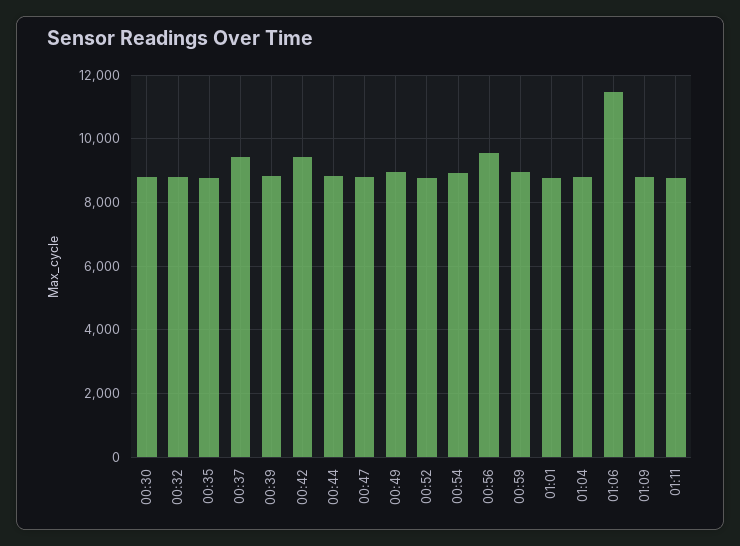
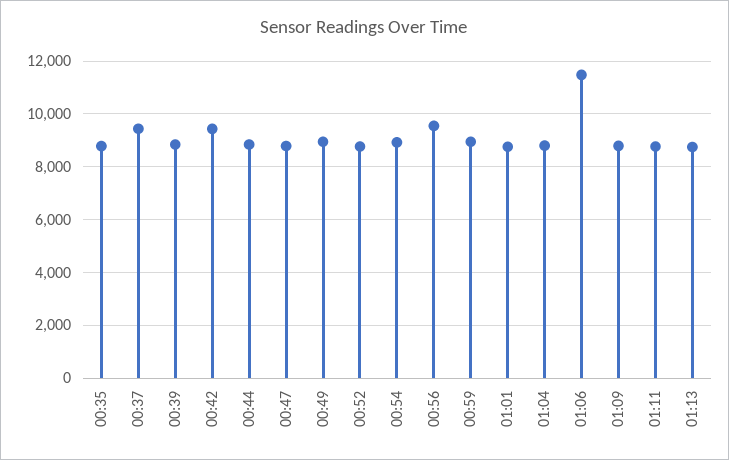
00:30: 8800 -> none
00:32: 8800 -> none
01:13: none -> 8750

